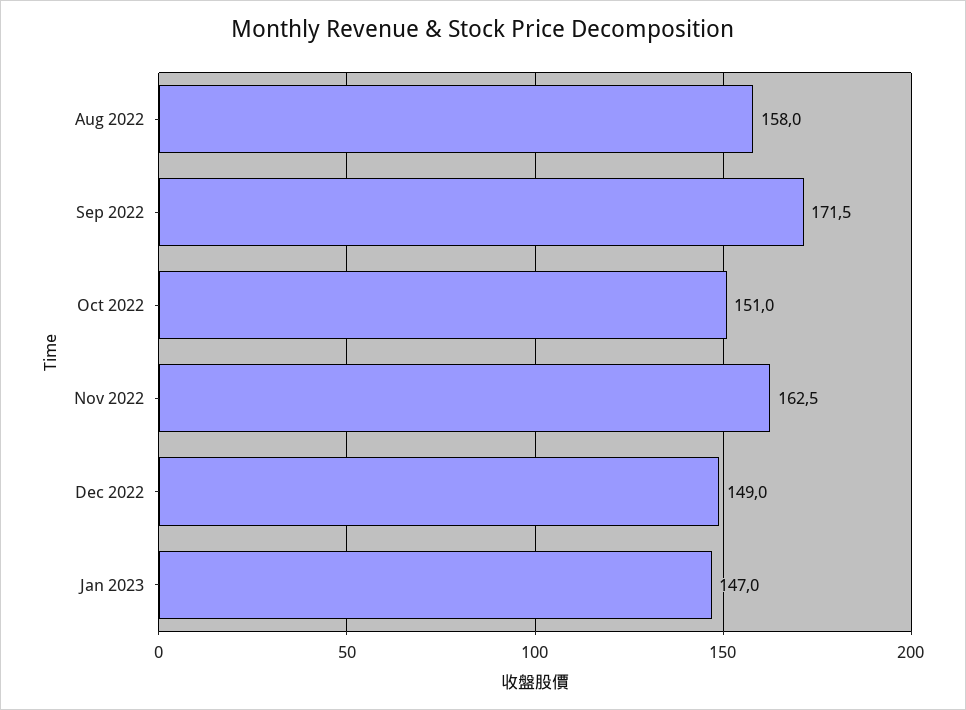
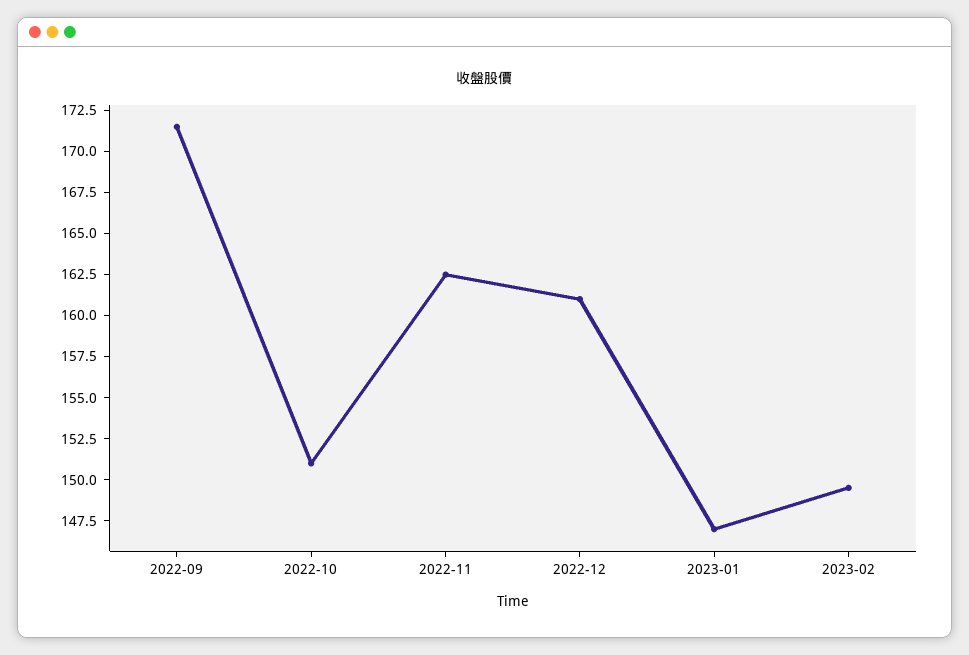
Aug 2022: 158 -> none
Dec 2022: 149 -> 161
2023-02: none -> 149.5

